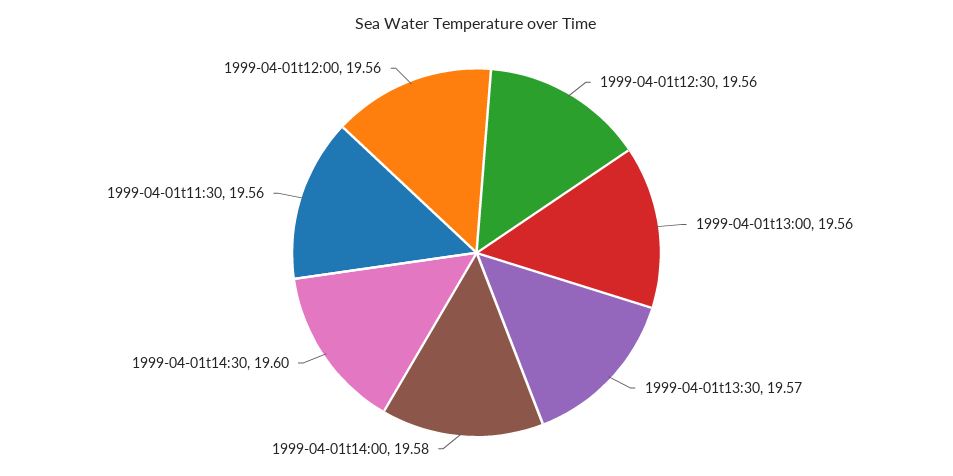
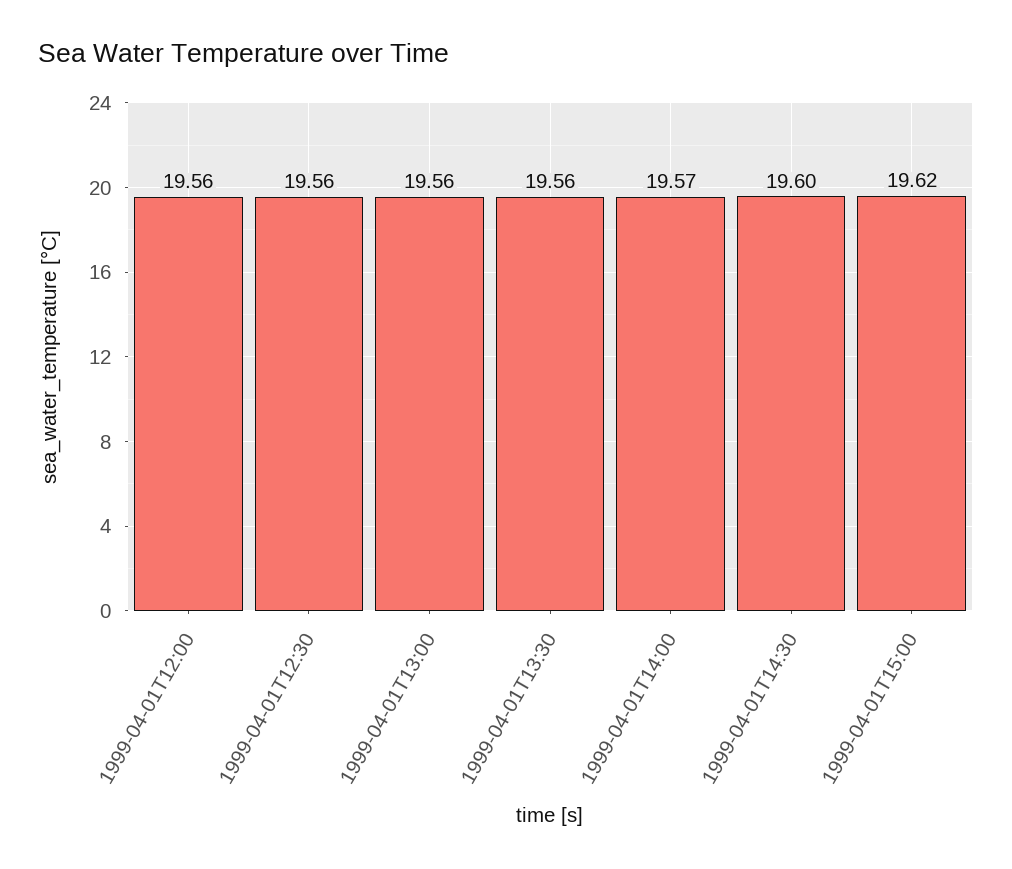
1999-04-01t13:30: 19.57 -> 19.56
1999-04-01t14:00: 19.58 -> 19.57
1999-04-01t11:30: 19.56 -> none
1999-04-01T15:00: none -> 19.62

